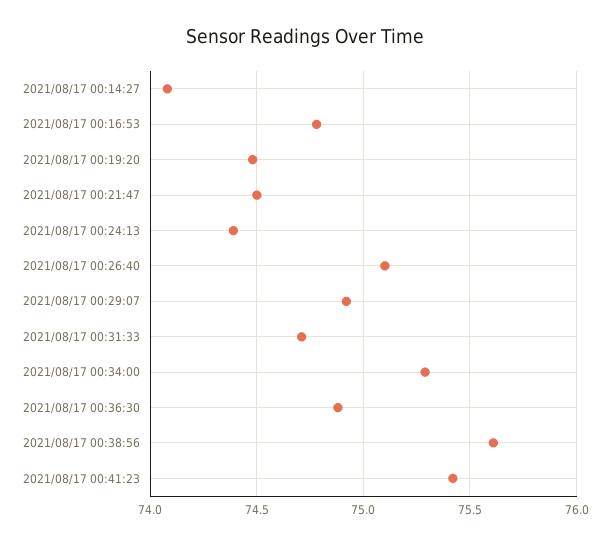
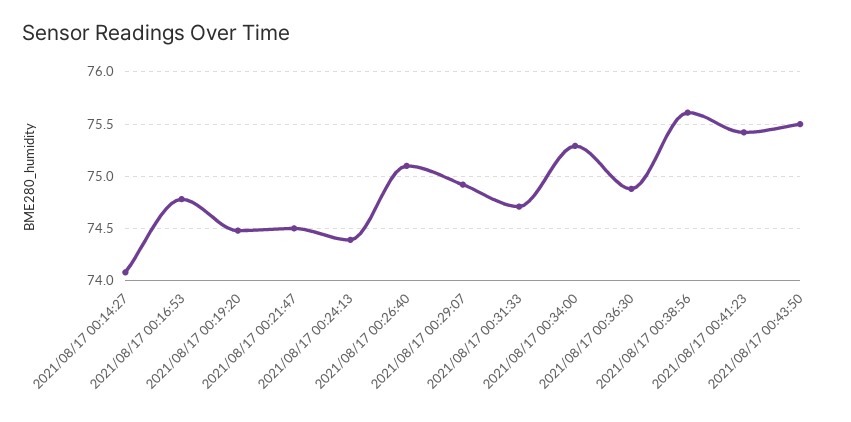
2021/08/17 00:43:50: none -> 75.5

